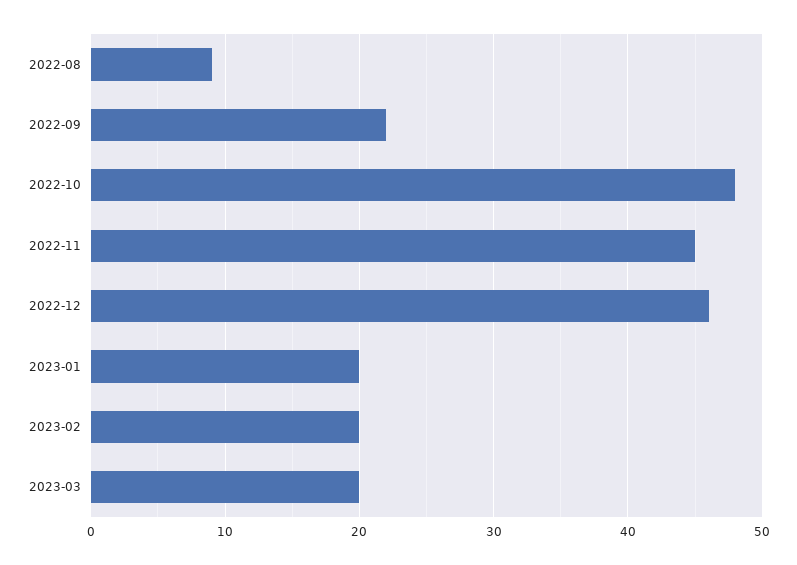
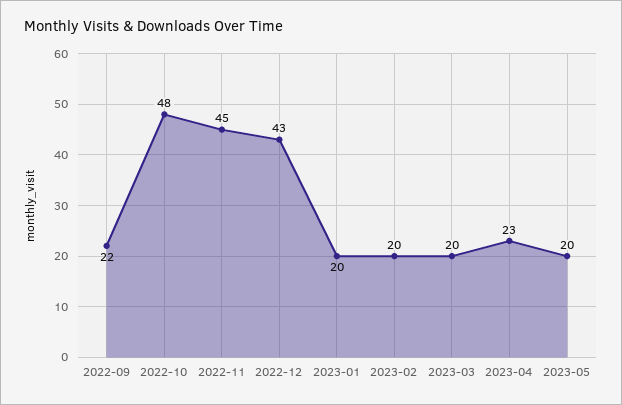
2022-08: 9 -> none
2022-12: 46 -> 43
2023-04: none -> 23
2023-05: none -> 20

